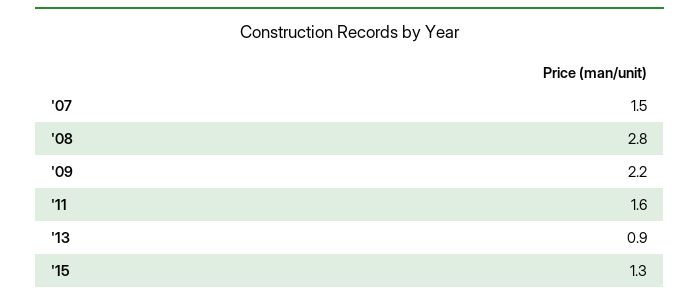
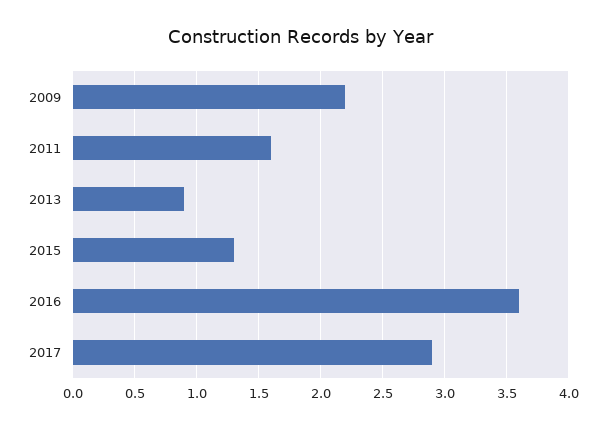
'07: 1.5 -> none
'08: 2.8 -> none
2016: none -> 3.6
2017: none -> 2.9

